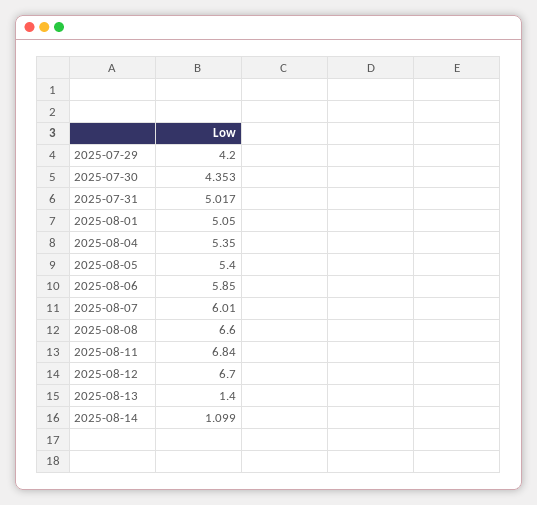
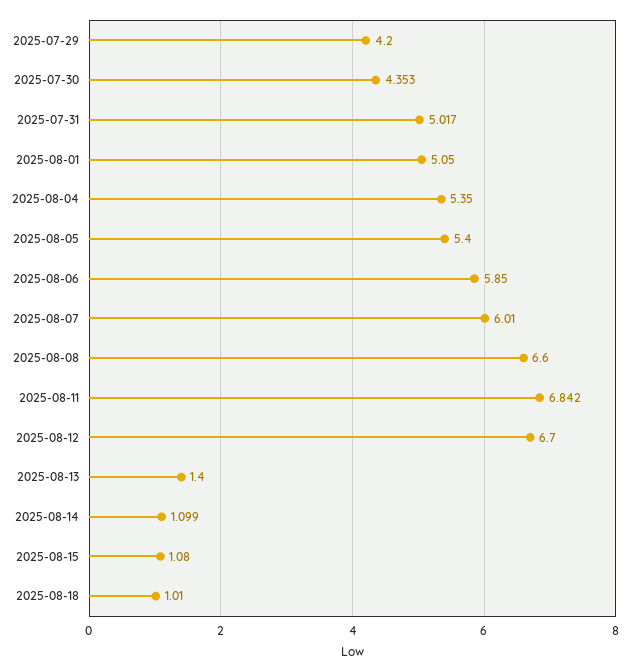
2025-08-11: 6.84 -> 6.842
2025-08-15: none -> 1.08
2025-08-18: none -> 1.01

